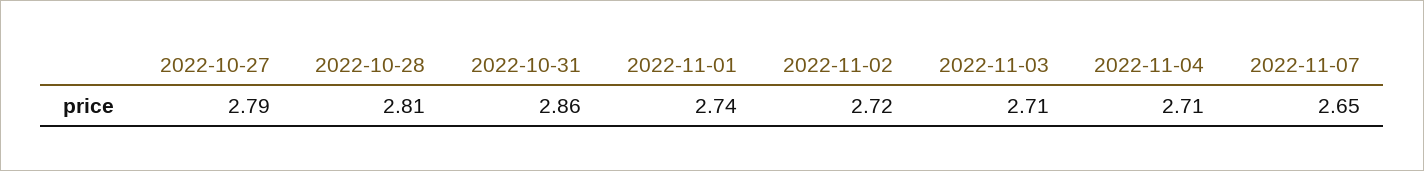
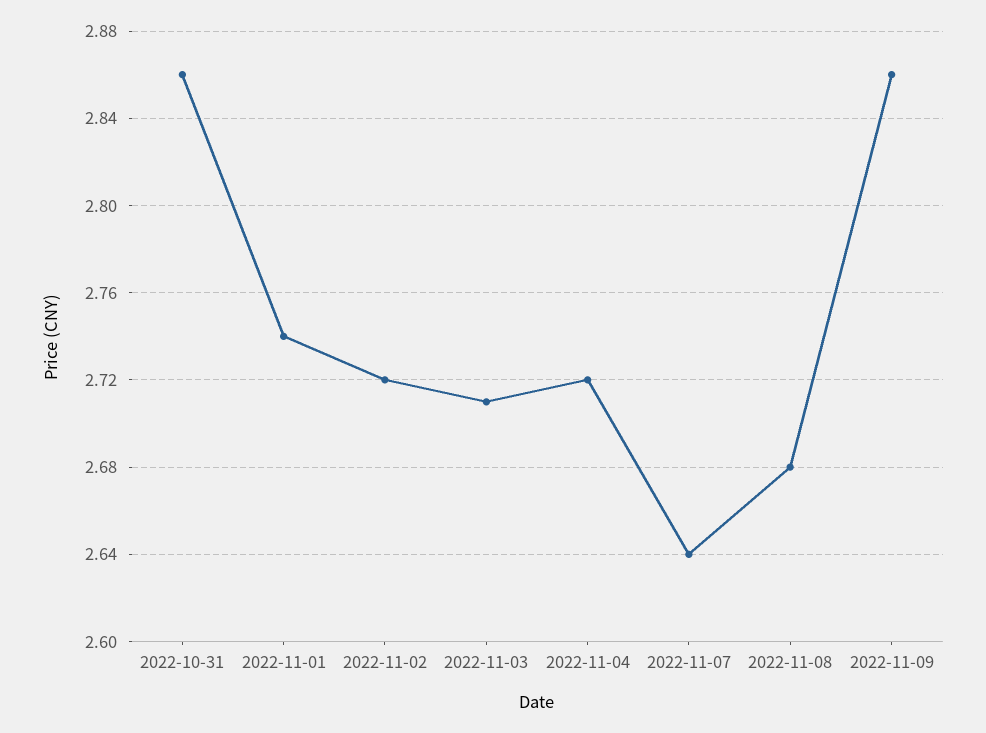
2022-10-27: 2.79 -> none
2022-10-28: 2.81 -> none
2022-11-04: 2.71 -> 2.72
2022-11-07: 2.65 -> 2.64
2022-11-08: none -> 2.68
2022-11-09: none -> 2.86

